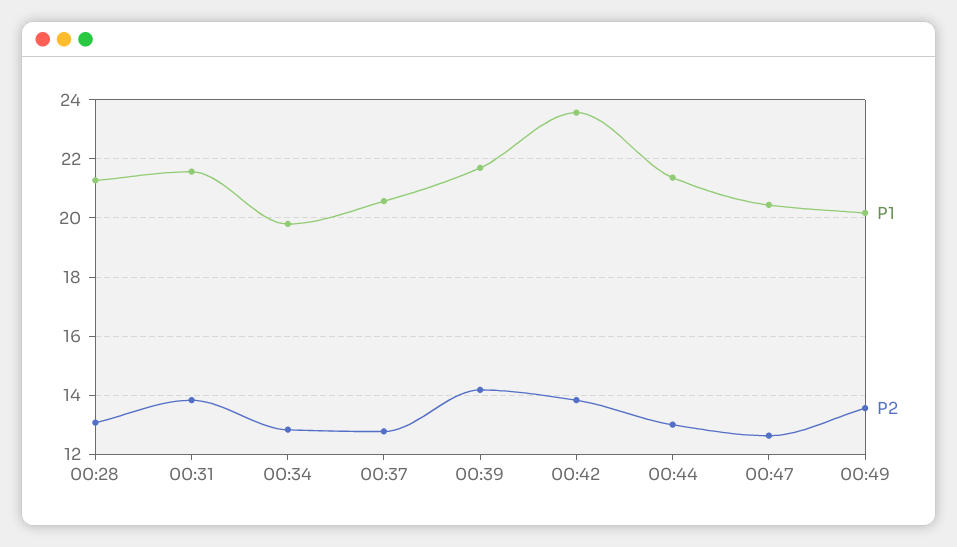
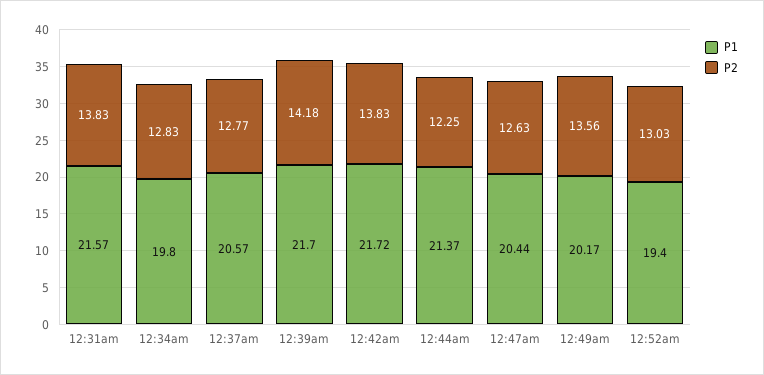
P1, 00:28: 21.25 -> none
P2, 00:28: 13 -> none
P1, 00:42: 23.5 -> 21.72
P2, 00:44: 13 -> 12.25
P1, 12:52am: none -> 19.4
P2, 12:52am: none -> 13.03

